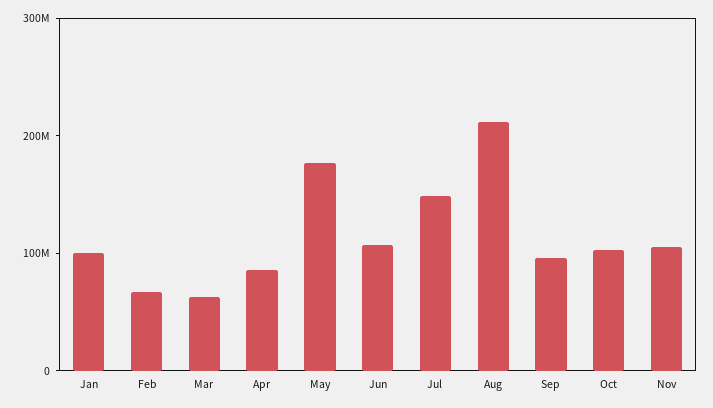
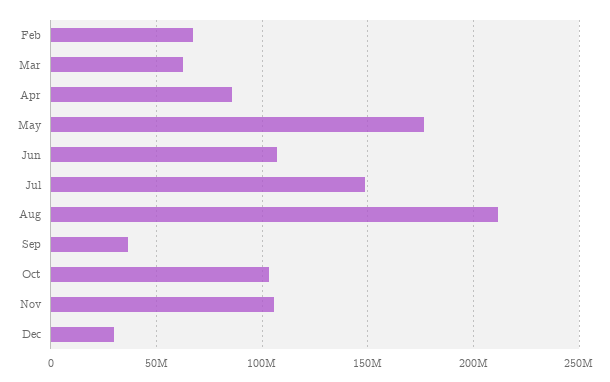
Jan: 100000000 -> none
Sep: 100000000 -> 35000000
Dec: none -> 30000000

